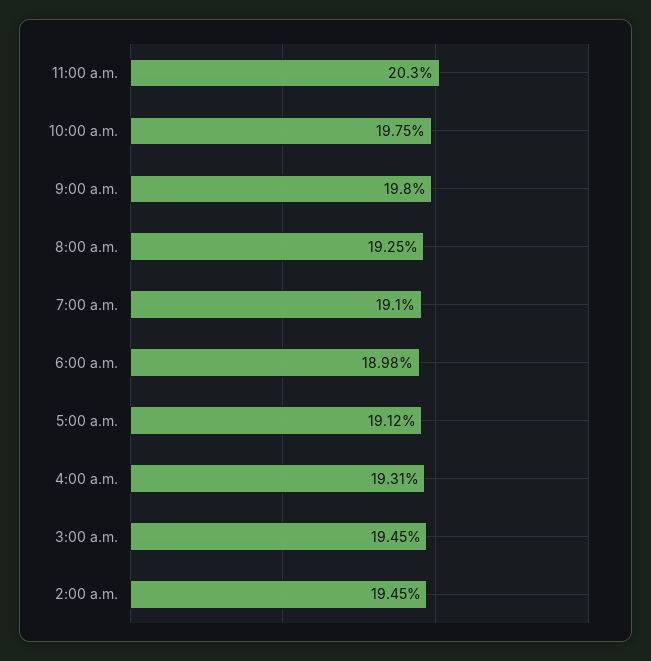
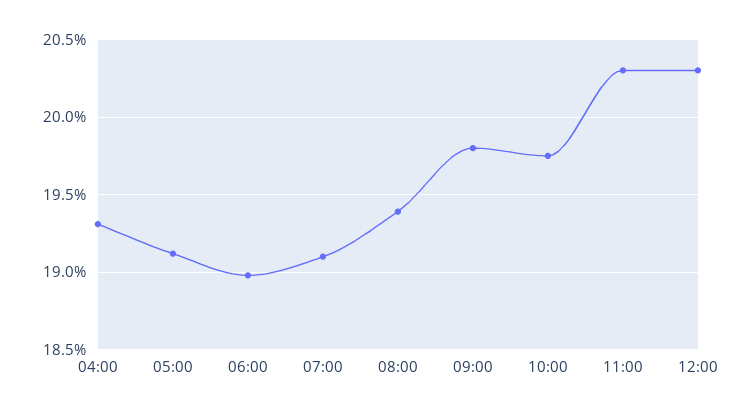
8:00 a.m.: 19.25 -> 19.4
3:00 a.m.: 19.45 -> none
2:00 a.m.: 19.45 -> none
12:00: none -> 20.3

